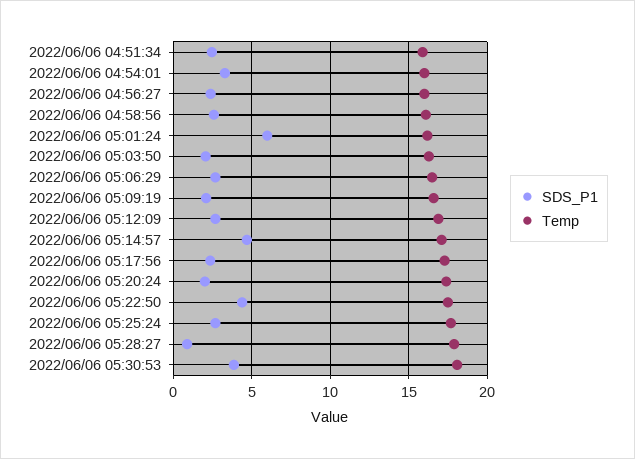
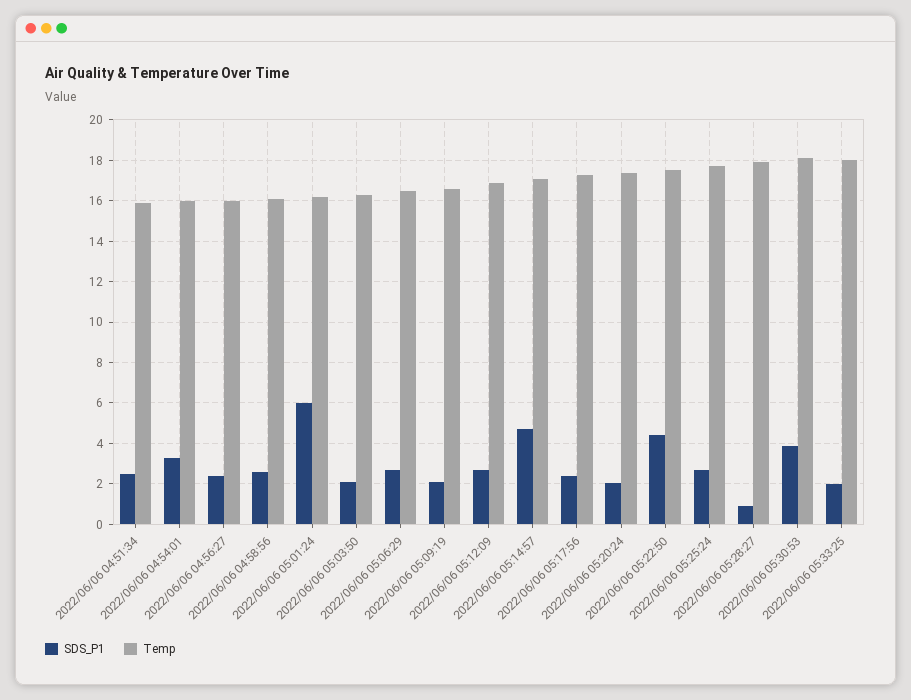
SDS_P1, 2022/06/06 05:33:25: none -> 2
Temp, 2022/06/06 05:33:25: none -> 18

